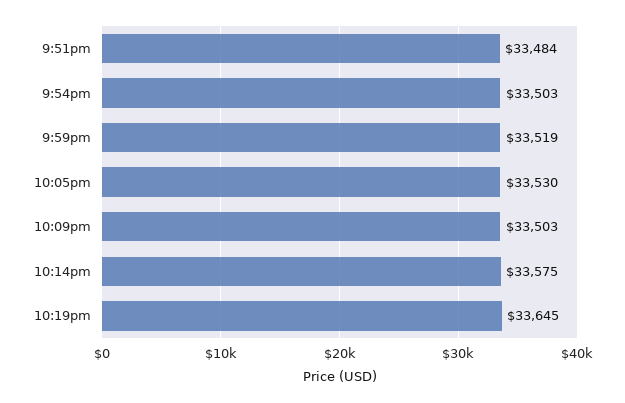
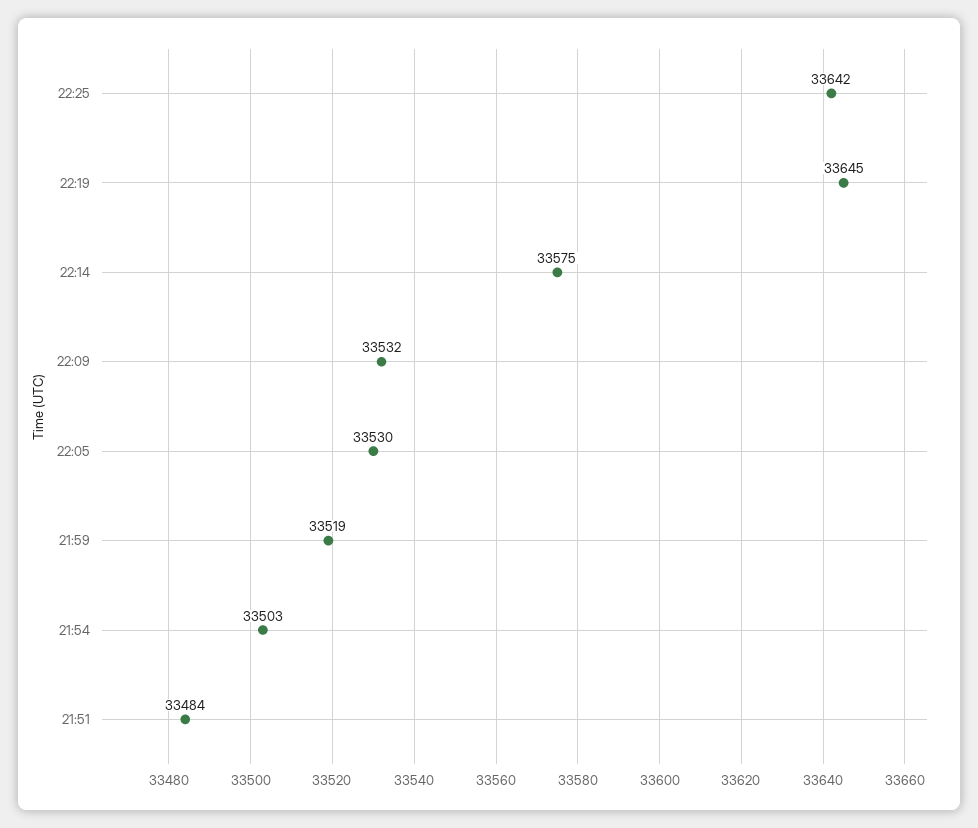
10:09pm: 33503 -> 33532
22:25: none -> 33642

